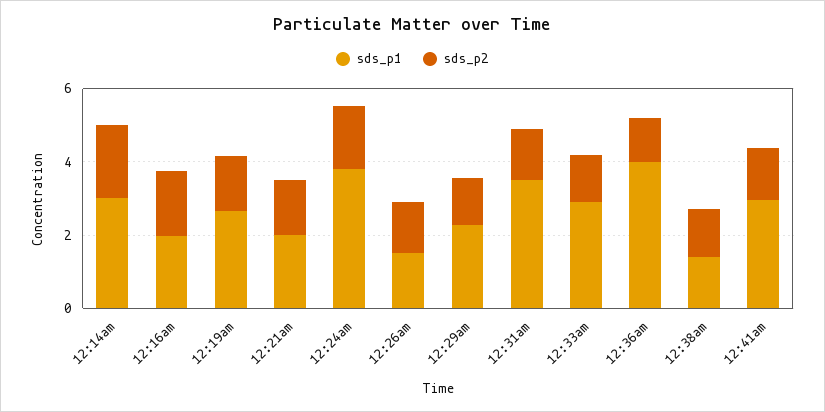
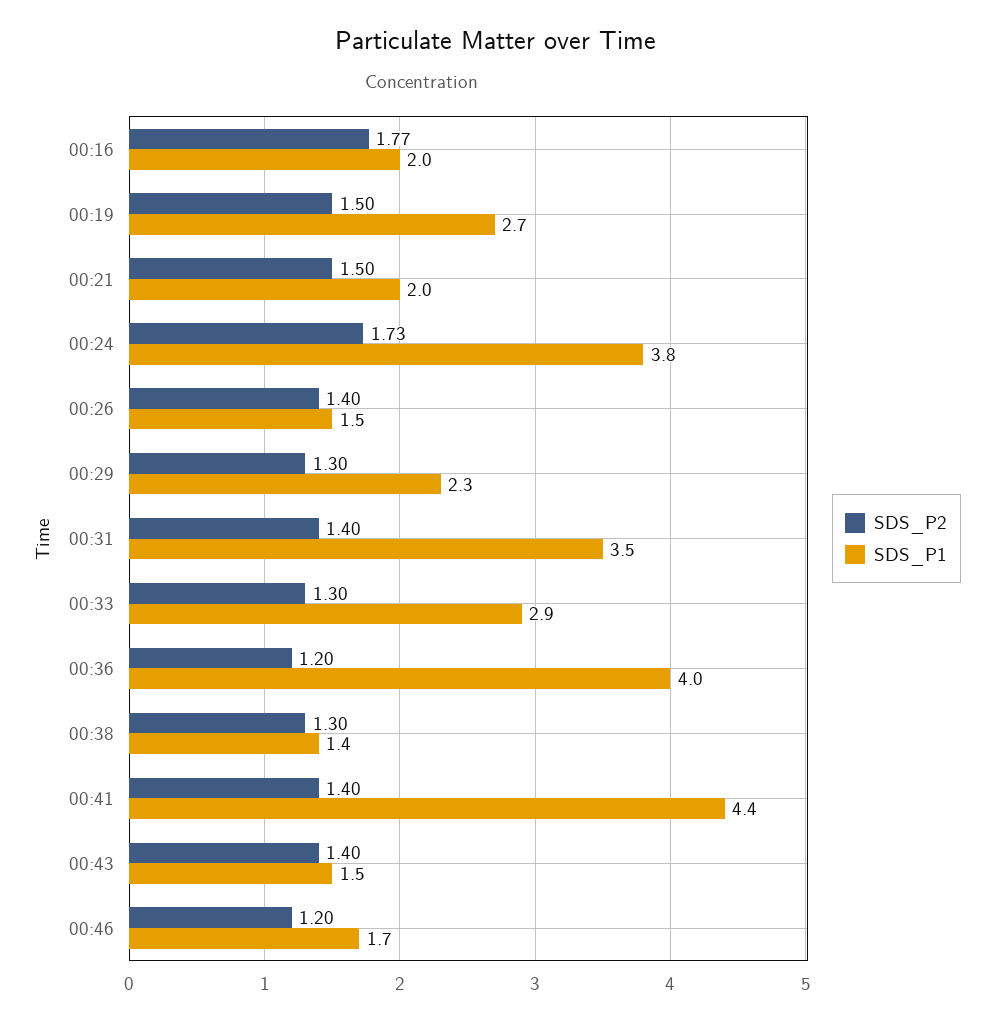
sds_p1, 12:14am: 3 -> none
sds_p2, 12:14am: 2 -> none
sds_p1, 12:41am: 3 -> 4.4
sds_p2, 00:43: none -> 1.4
sds_p1, 00:43: none -> 1.5
sds_p2, 00:46: none -> 1.2
sds_p1, 00:46: none -> 1.7

